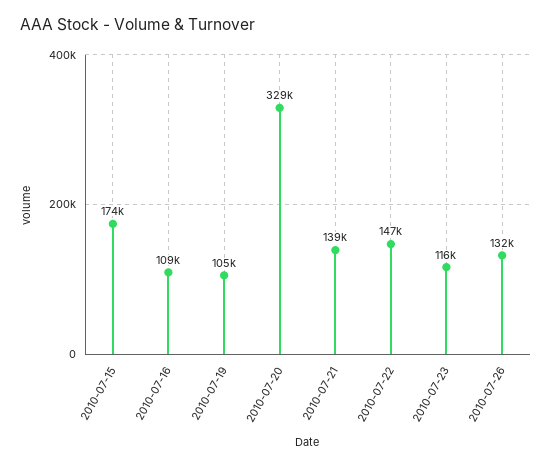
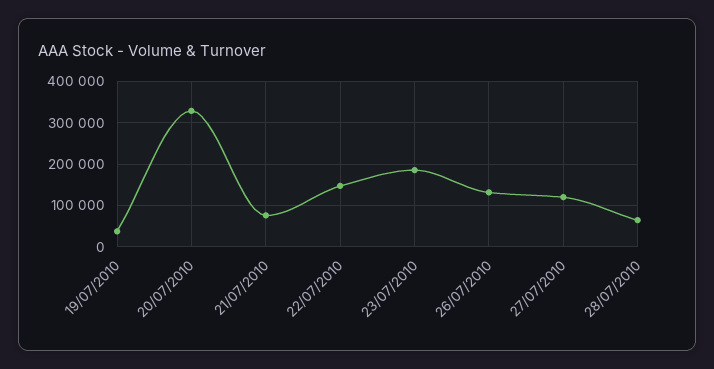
2010-07-15: 174000 -> none
2010-07-16: 109000 -> none
2010-07-19: 105000 -> 40000
2010-07-21: 139000 -> 80000
2010-07-23: 116000 -> 180000
27/07/2010: none -> 120000
28/07/2010: none -> 60000

